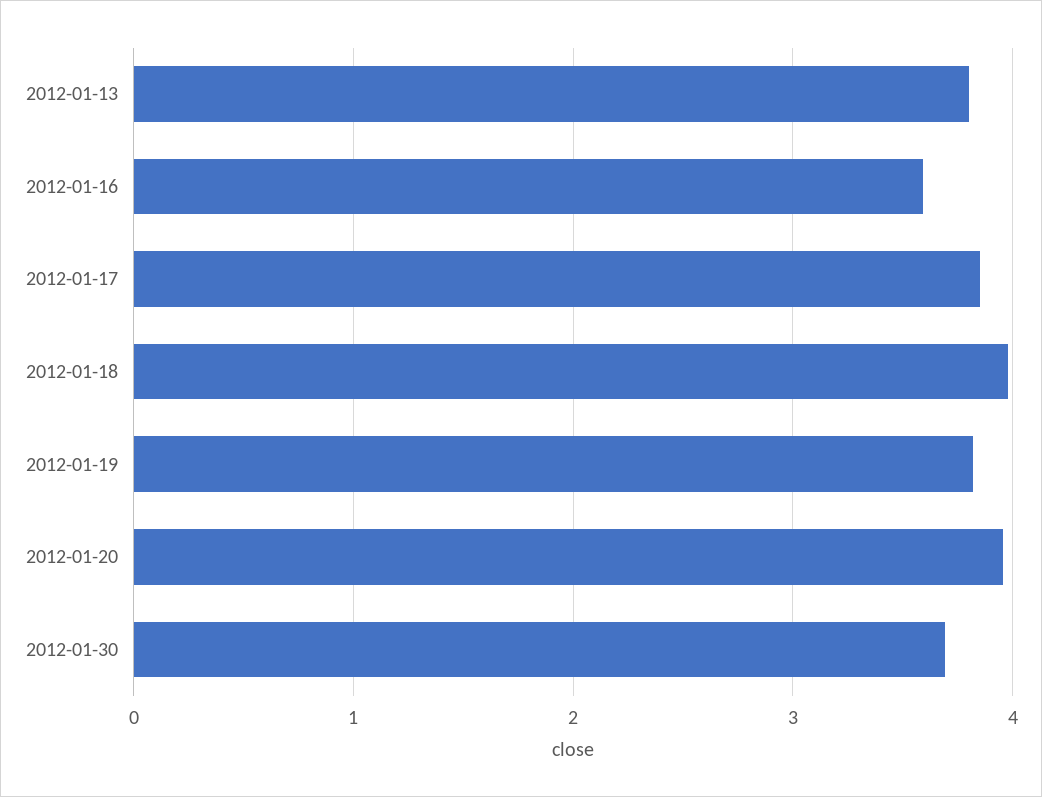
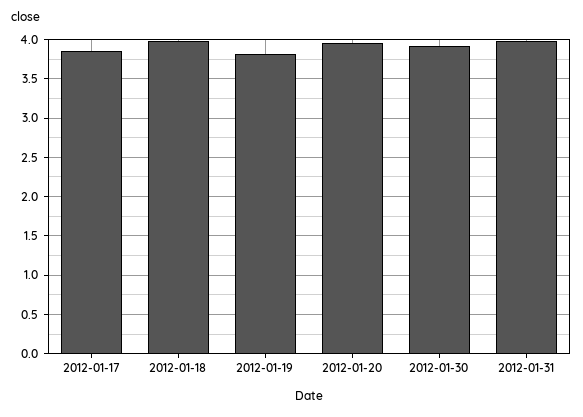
2012-01-13: 3.8 -> none
2012-01-16: 3.6 -> none
2012-01-30: 3.7 -> 3.9
2012-01-31: none -> 4

